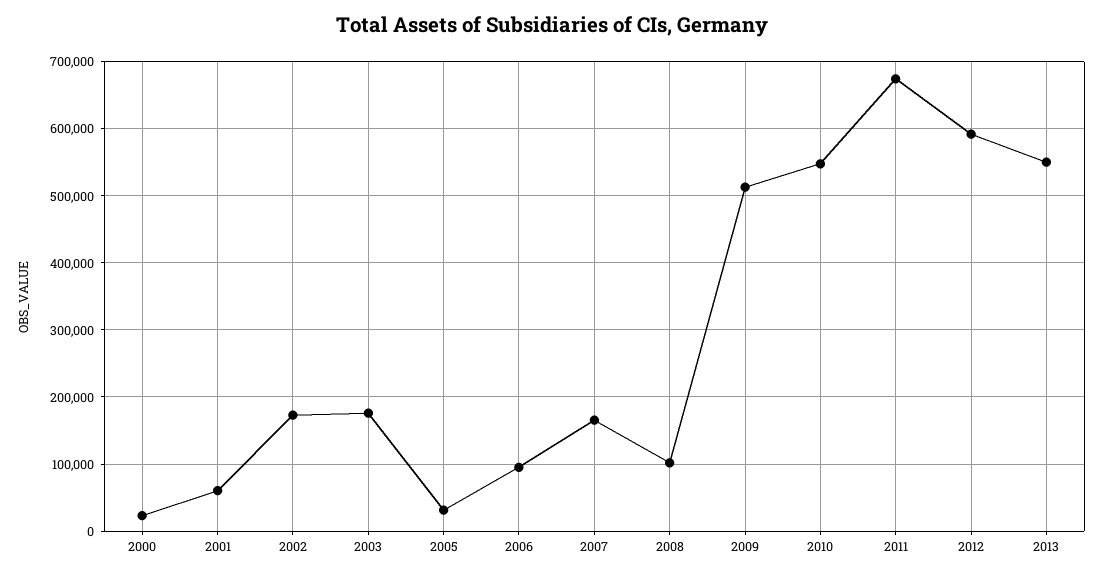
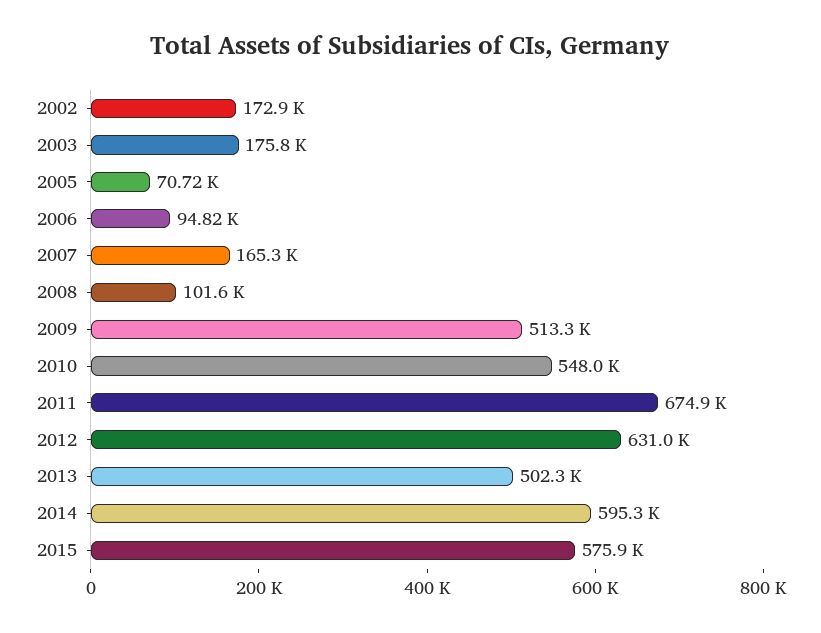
2000: 20000 -> none
2001: 60000 -> none
2005: 30000 -> 70720
2012: 590000 -> 631000
2013: 550000 -> 502300
2014: none -> 595300
2015: none -> 575900

